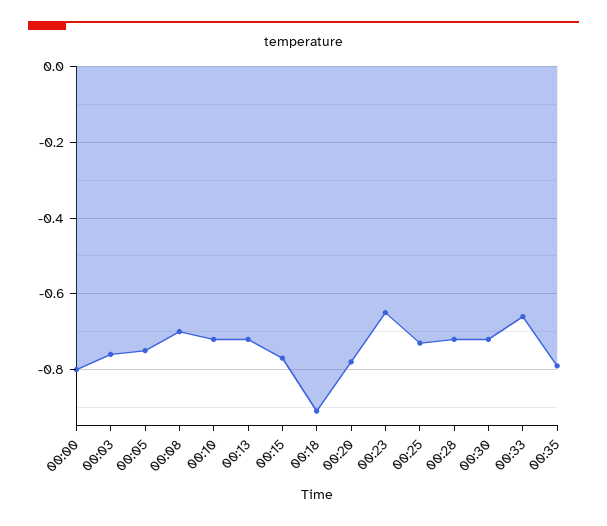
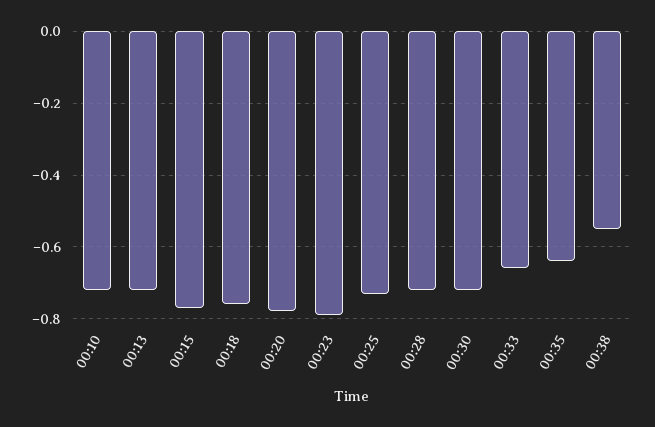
00:00: -0.8 -> none
00:03: -0.75 -> none
00:05: -0.75 -> none
00:08: -0.7 -> none
00:18: -0.9 -> -0.75
00:23: -0.65 -> -0.8
00:35: -0.8 -> -0.65
00:38: none -> -0.55

